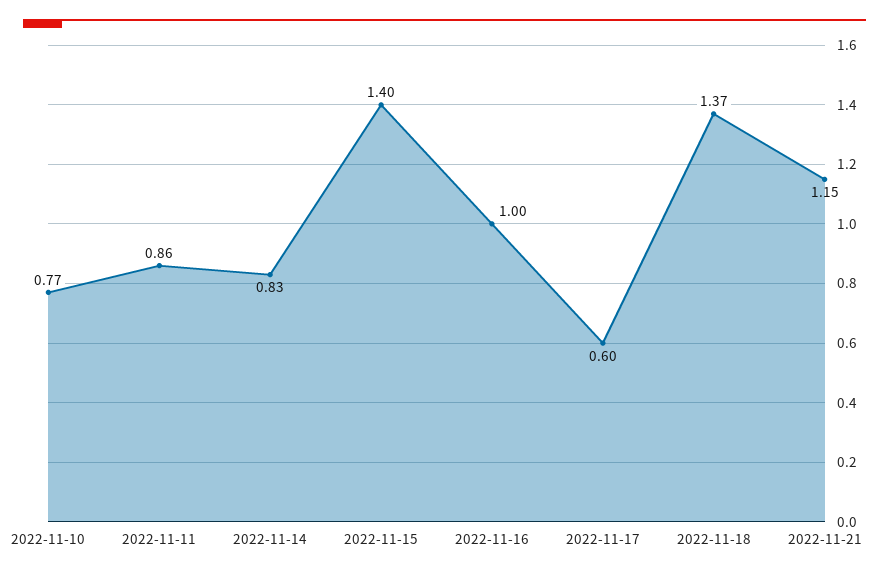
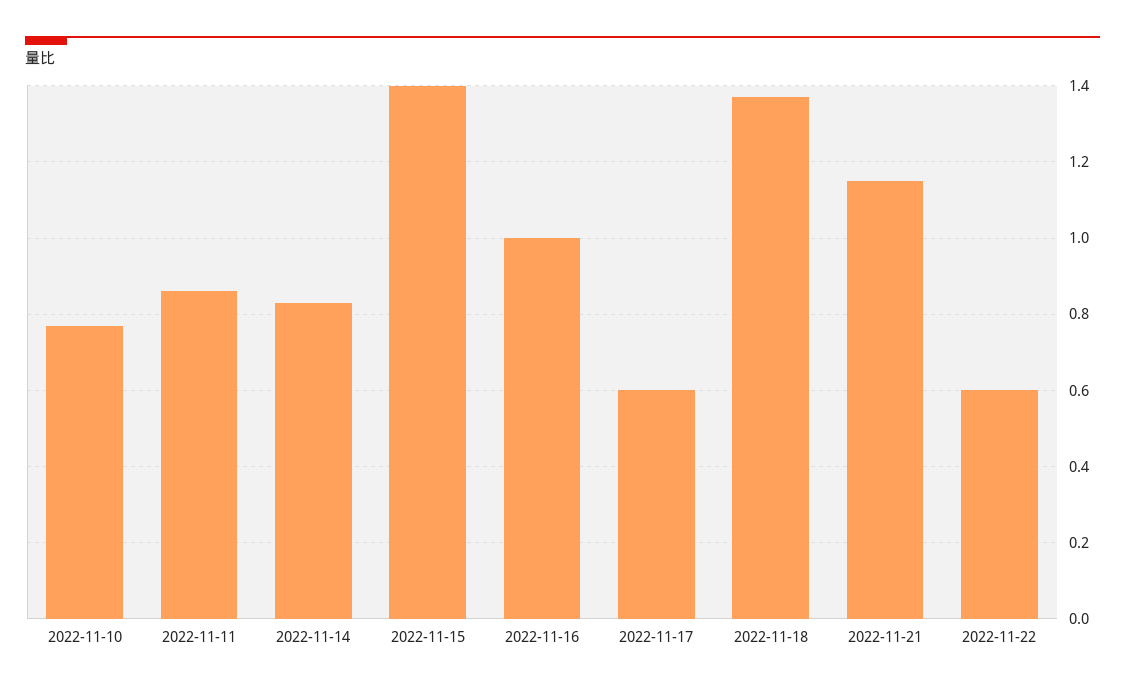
2022-11-22: none -> 0.6

